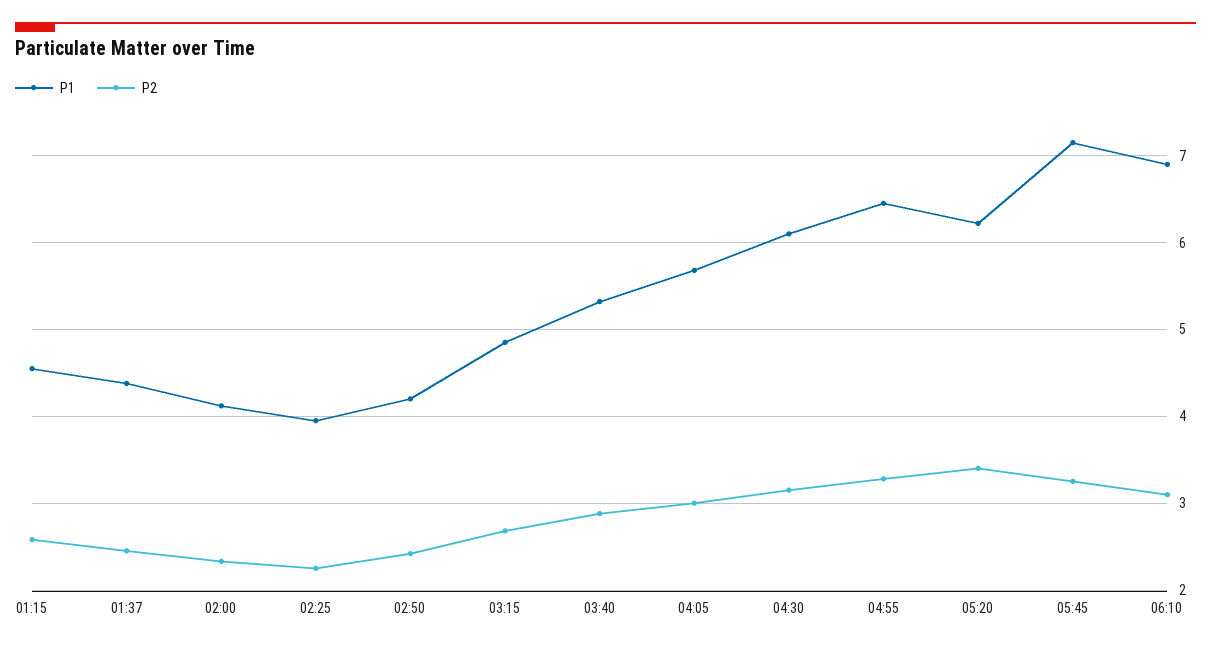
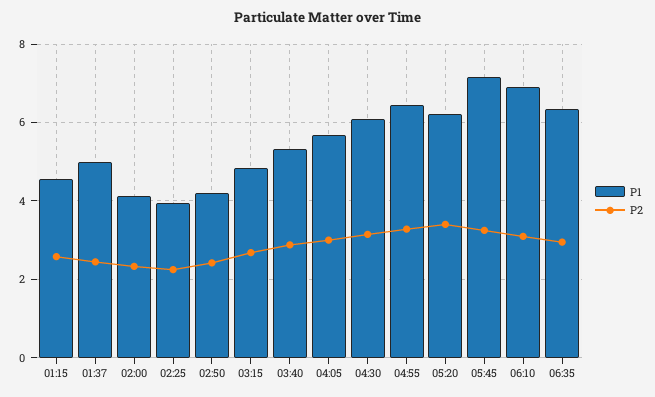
P1, 01:37: 4.4 -> 5
P1, 06:35: none -> 6.4
P2, 06:35: none -> 3

